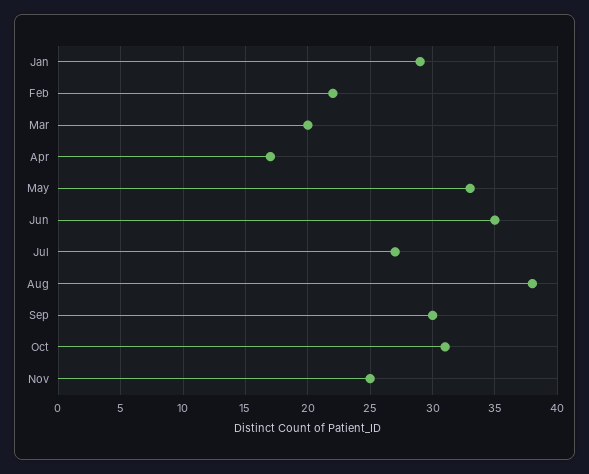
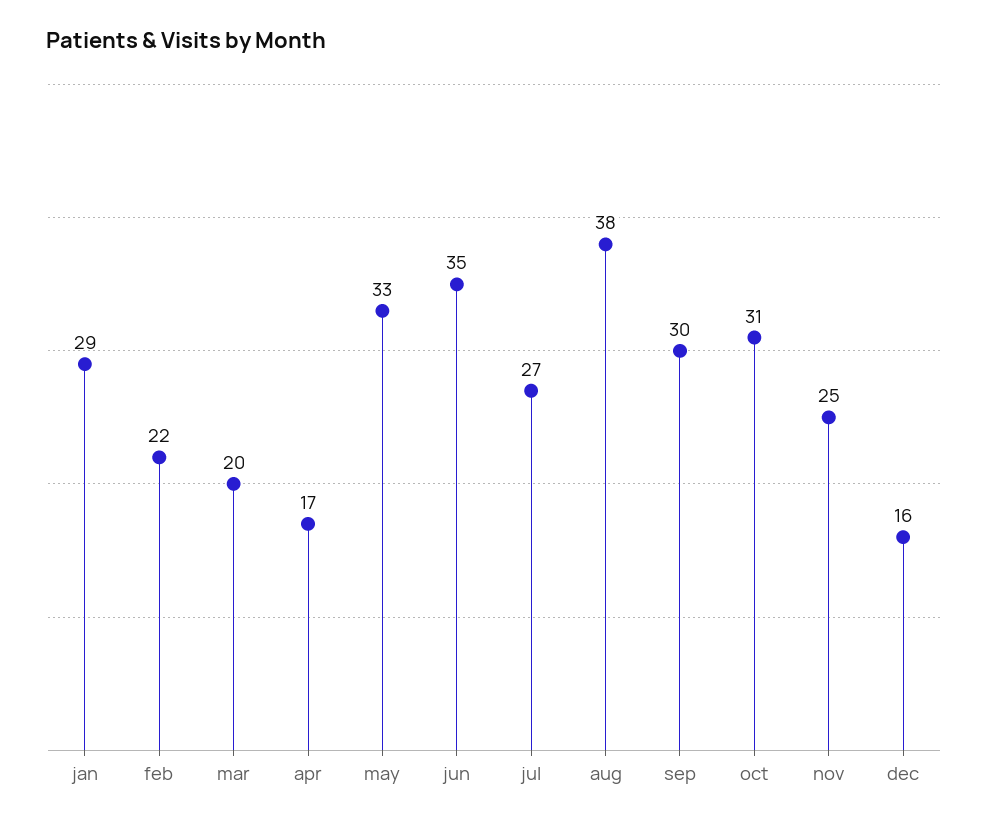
dec: none -> 16

